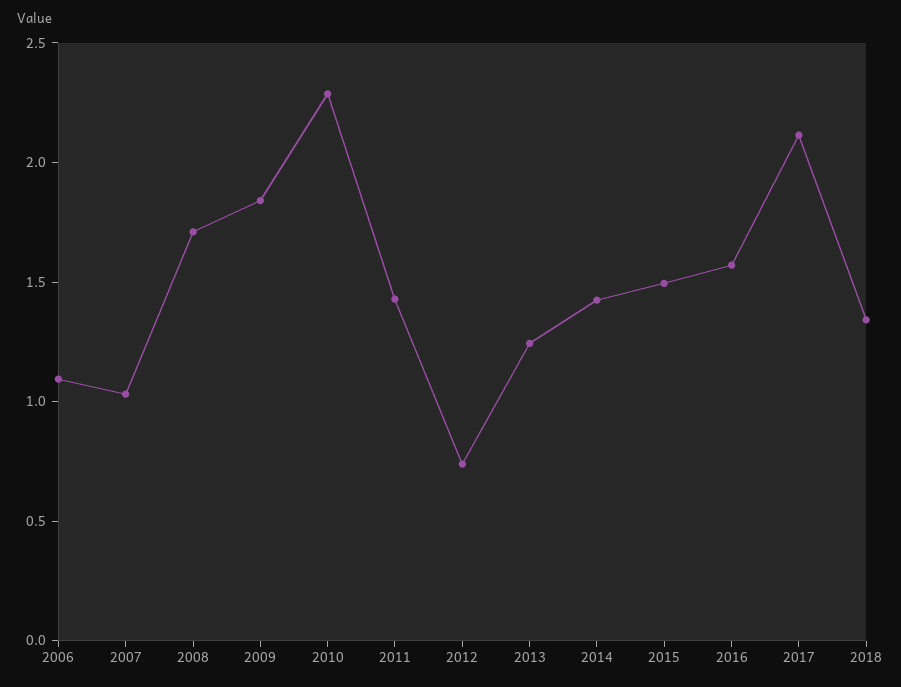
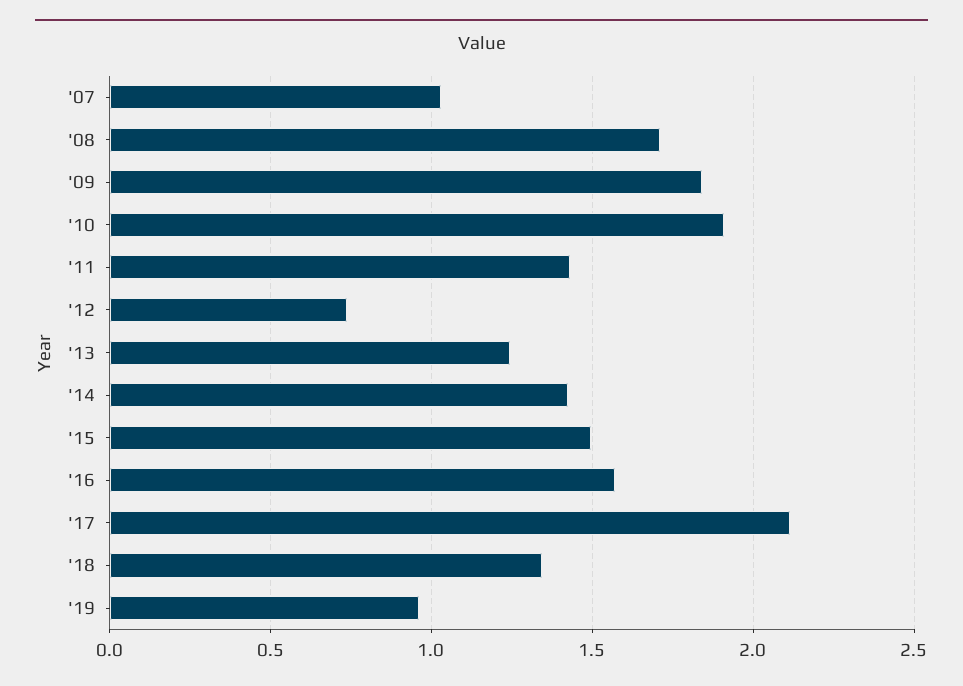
2006: 1.1 -> none
2010: 2.3 -> 1.9
'19: none -> 0.95

